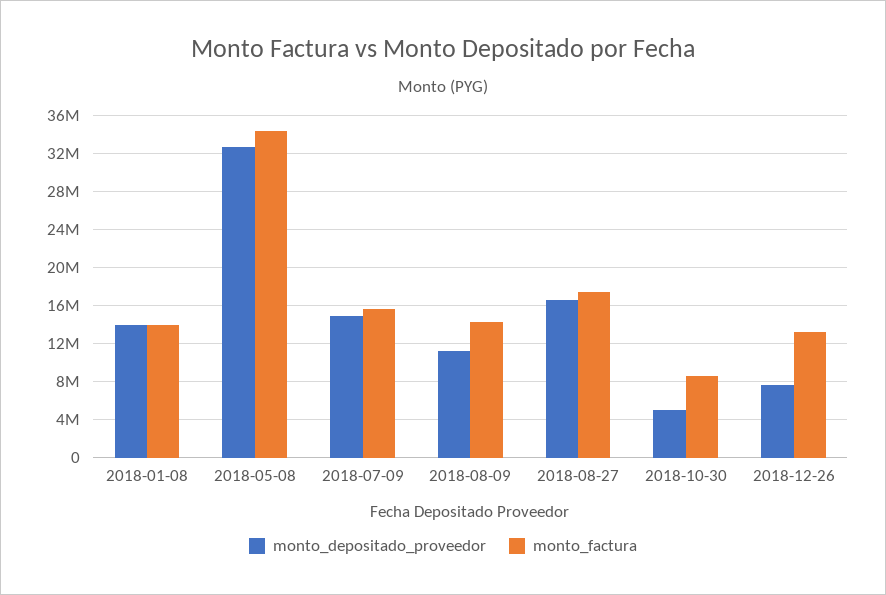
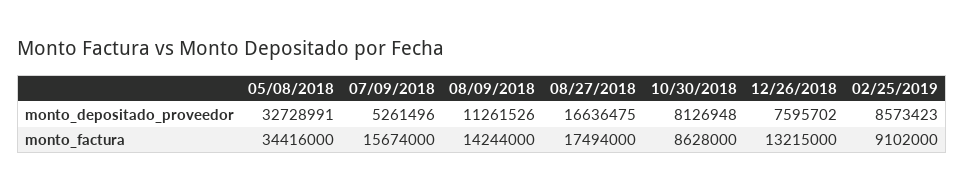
monto_depositado_proveedor, 2018-01-08: 14000000 -> none
monto_factura, 2018-01-08: 14000000 -> none
monto_depositado_proveedor, 2018-07-09: 15000000 -> 5261496
monto_depositado_proveedor, 2018-10-30: 5000000 -> 8126948
monto_depositado_proveedor, 02/25/2019: none -> 8573423
monto_factura, 02/25/2019: none -> 9102000

